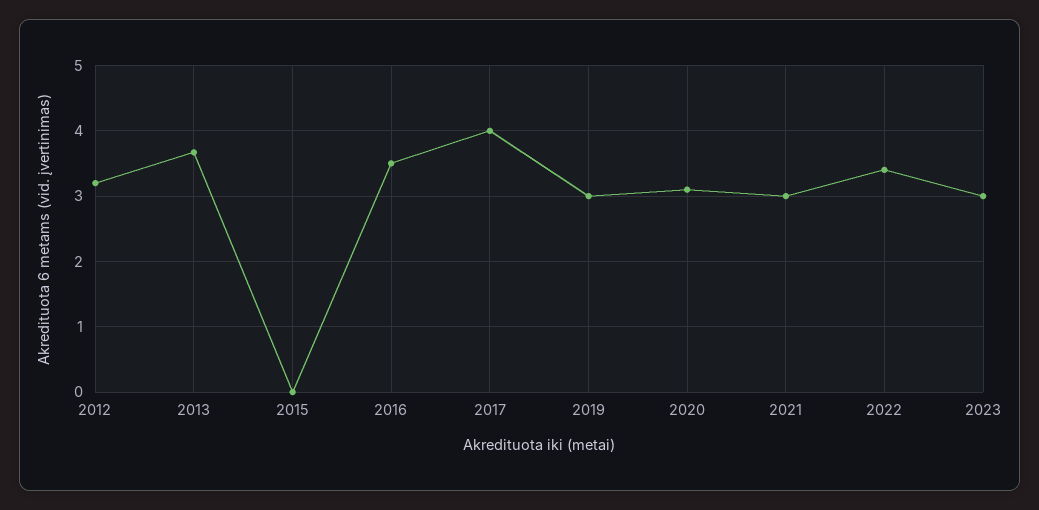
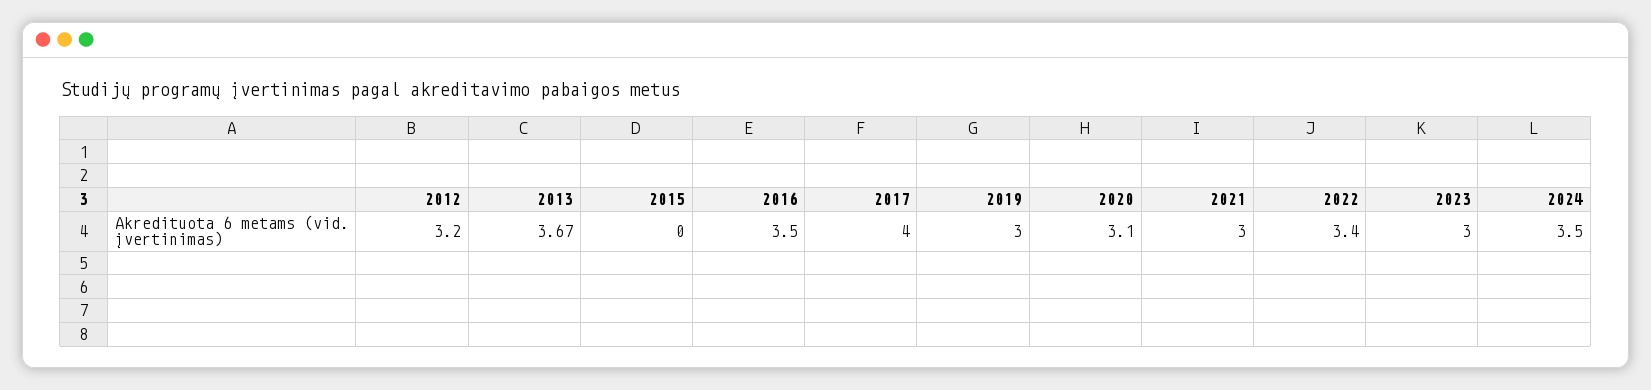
2024: none -> 3.5

